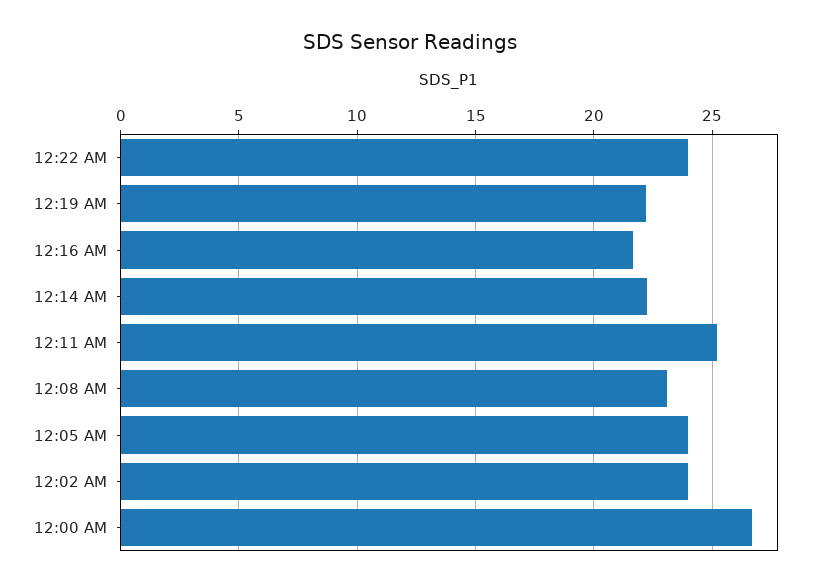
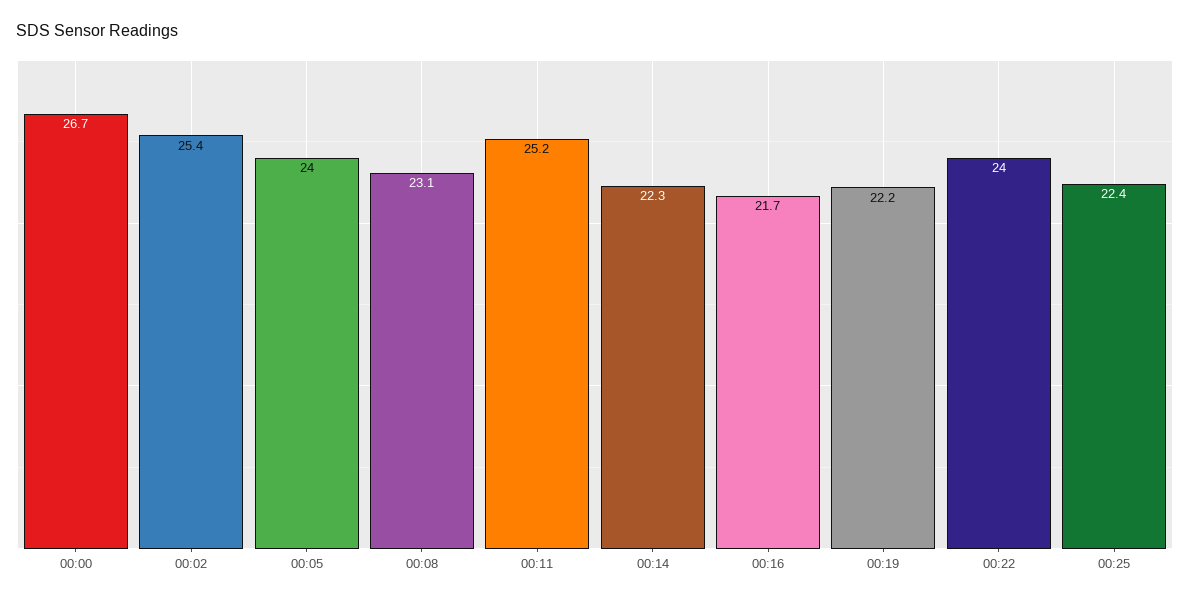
12:02 AM: 24 -> 25.4
00:25: none -> 22.4

